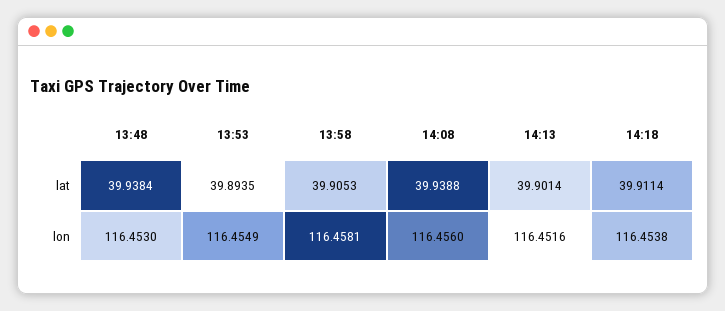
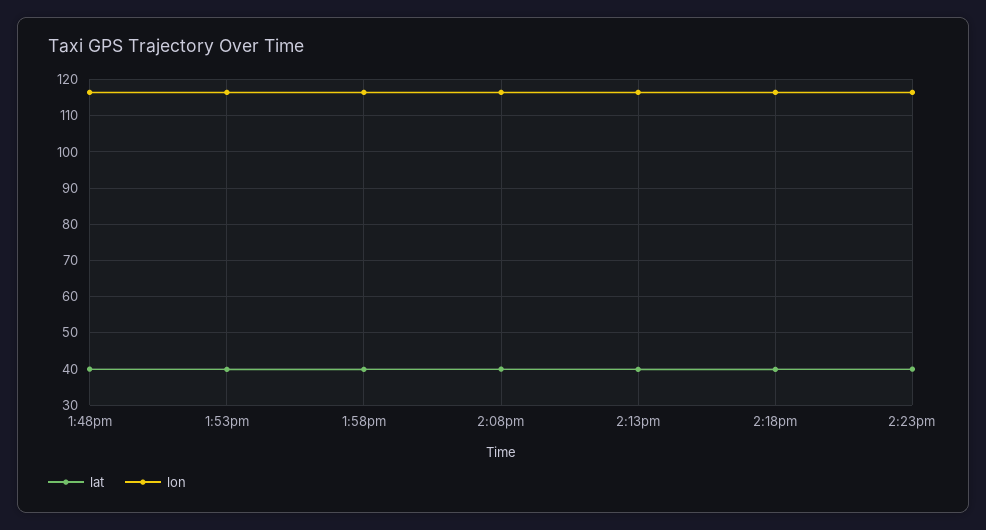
lat, 2:23pm: none -> 40
lon, 2:23pm: none -> 116

